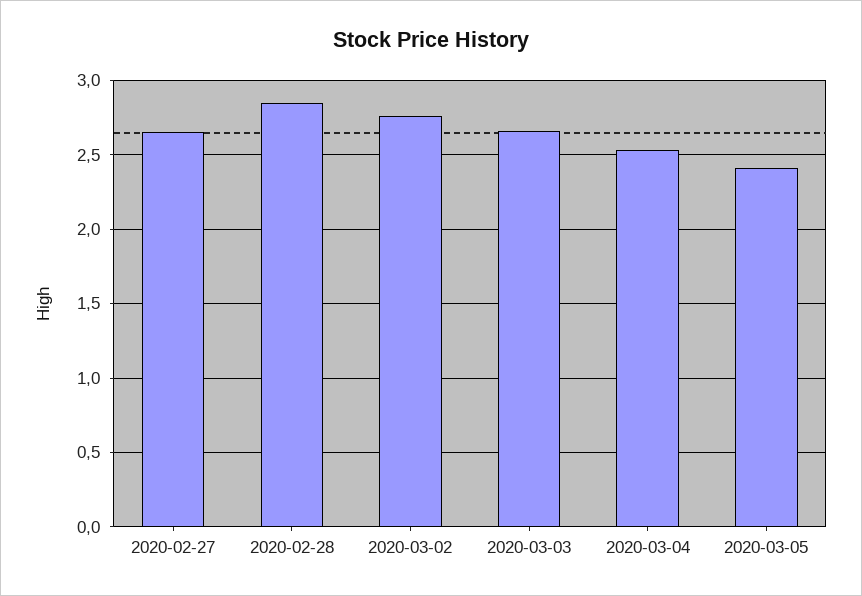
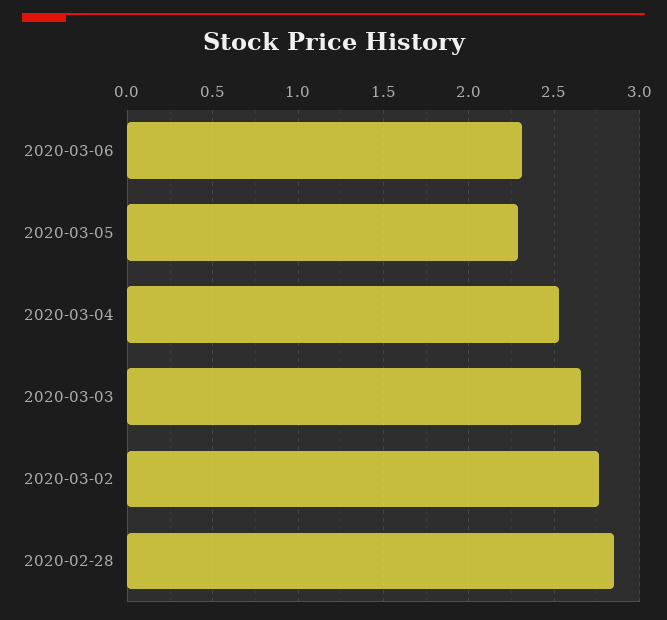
2020-02-27: 2.65 -> none
2020-03-05: 2.4 -> 2.3
2020-03-06: none -> 2.3

